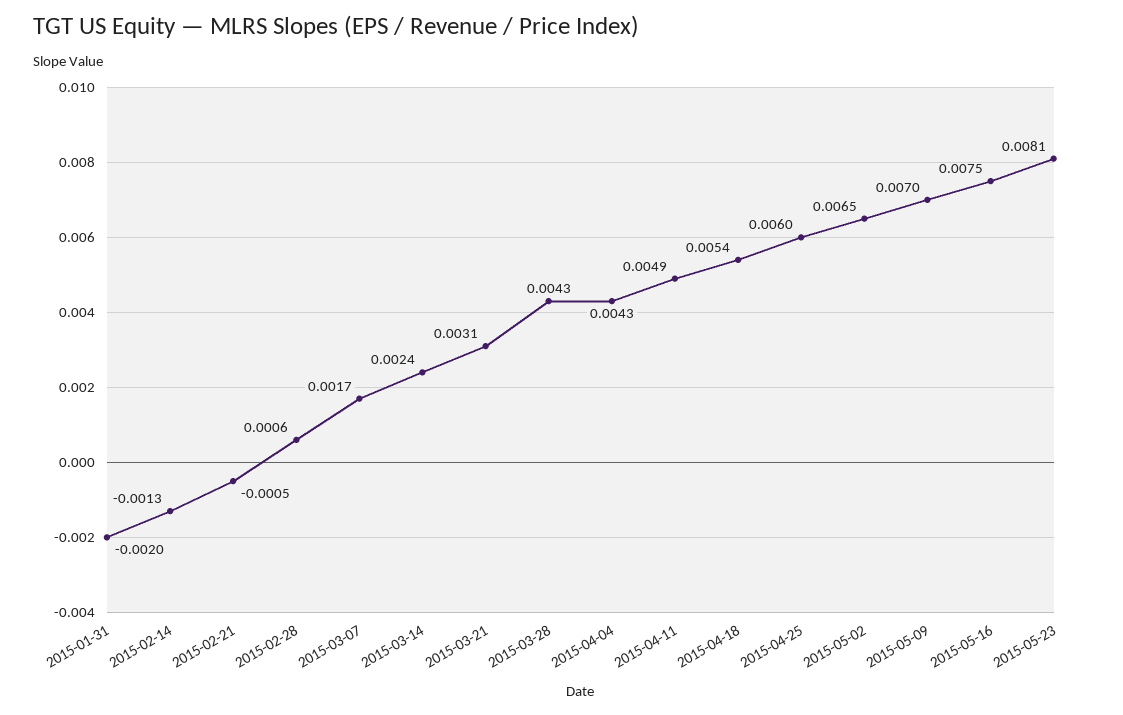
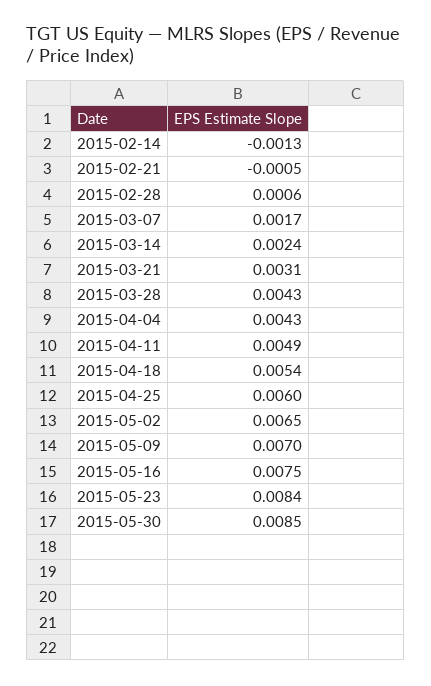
2015-01-31: -0.002 -> none
2015-05-23: 0.0081 -> 0.0084
2015-05-30: none -> 0.0085

